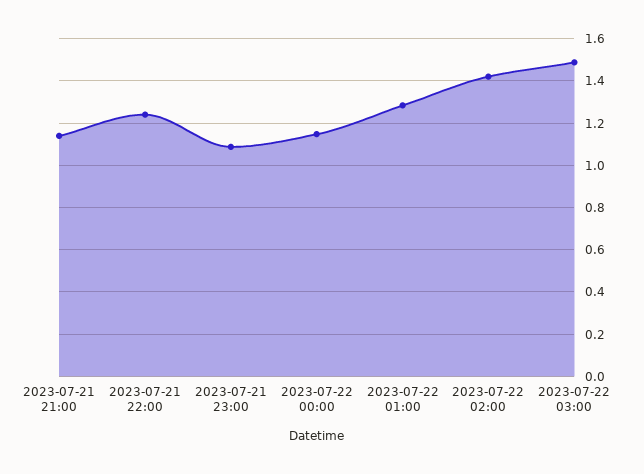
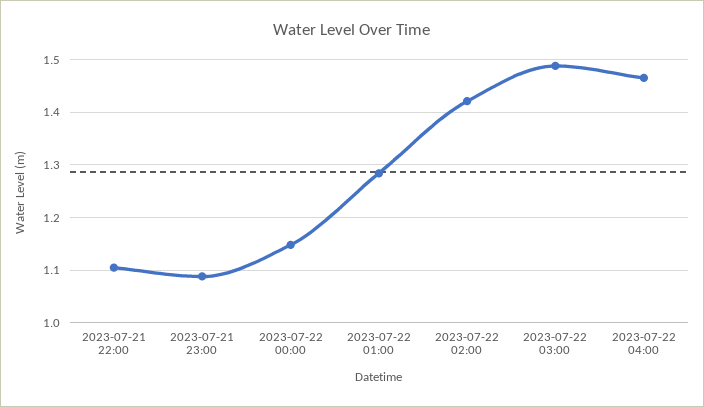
2023-07-21 21:00: 1.15 -> none
2023-07-21 22:00: 1.25 -> 1.1
2023-07-22 04:00: none -> 1.46

